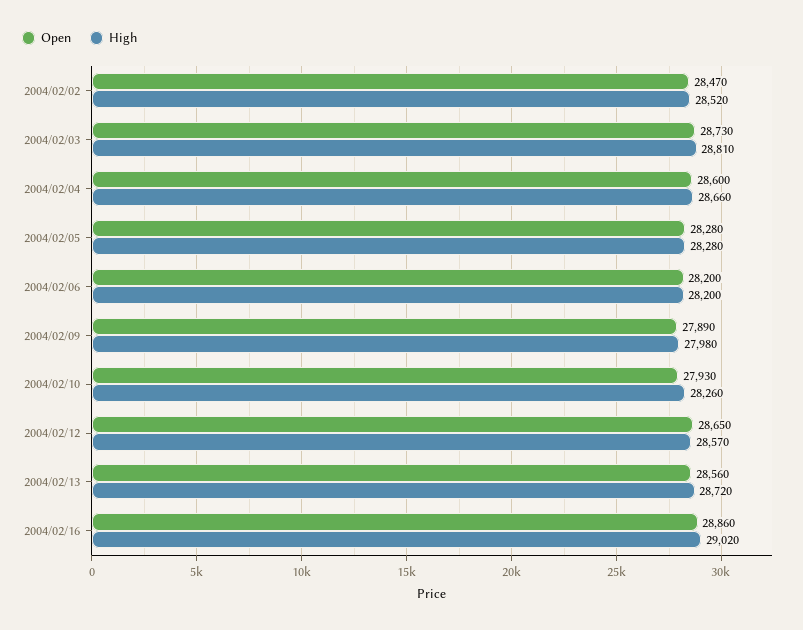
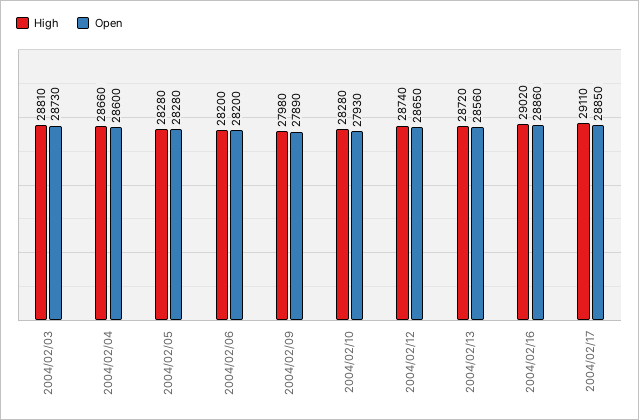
Open, 2004/02/02: 28470 -> none
High, 2004/02/02: 28520 -> none
High, 2004/02/10: 28260 -> 28280
High, 2004/02/12: 28570 -> 28740
High, 2004/02/17: none -> 29110
Open, 2004/02/17: none -> 28850

